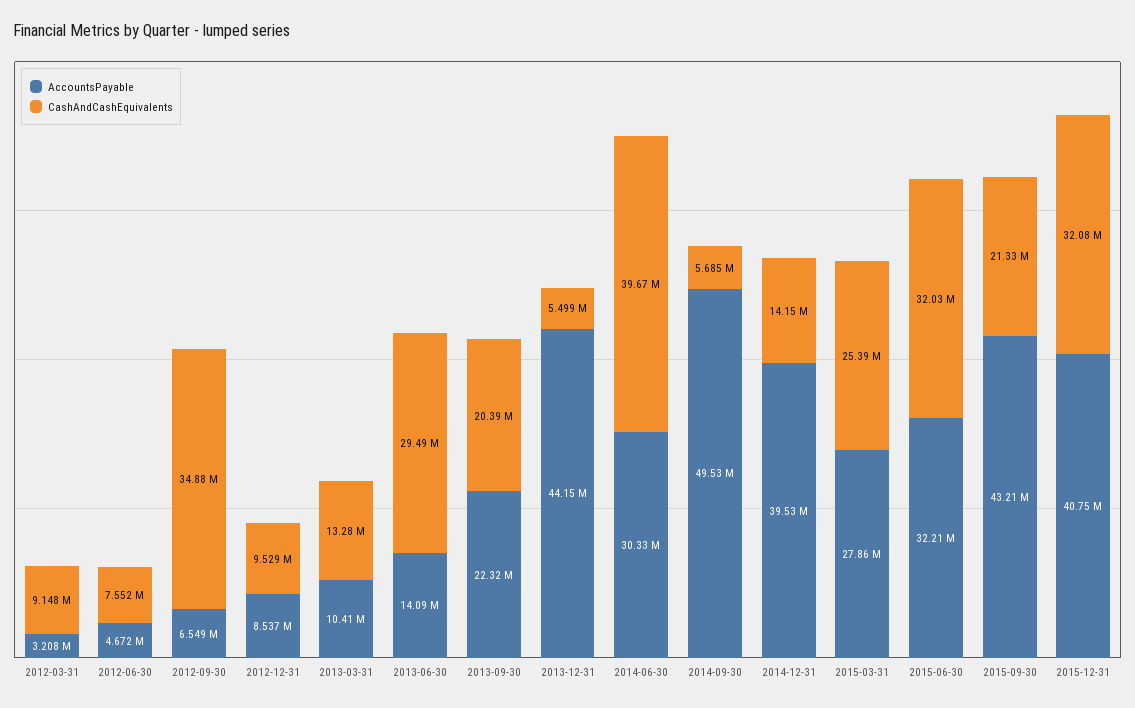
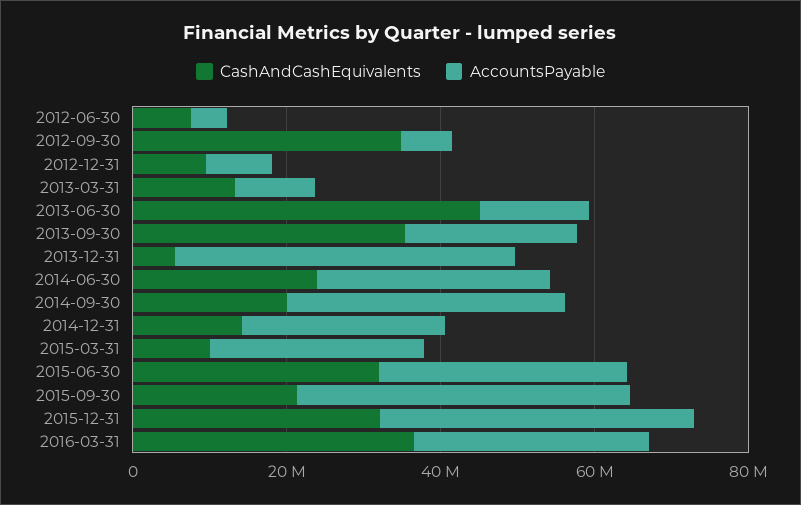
AccountsPayable, 2012-03-31: 3208000 -> none
CashAndCashEquivalents, 2012-03-31: 9148000 -> none
CashAndCashEquivalents, 2013-06-30: 29490000 -> 45000000
CashAndCashEquivalents, 2013-09-30: 20390000 -> 35000000
CashAndCashEquivalents, 2014-06-30: 39670000 -> 25000000
AccountsPayable, 2014-09-30: 49530000 -> 35000000
CashAndCashEquivalents, 2014-09-30: 5685000 -> 20000000
AccountsPayable, 2014-12-31: 39530000 -> 25000000
CashAndCashEquivalents, 2015-03-31: 25390000 -> 10000000
CashAndCashEquivalents, 2016-03-31: none -> 35000000
AccountsPayable, 2016-03-31: none -> 30000000

